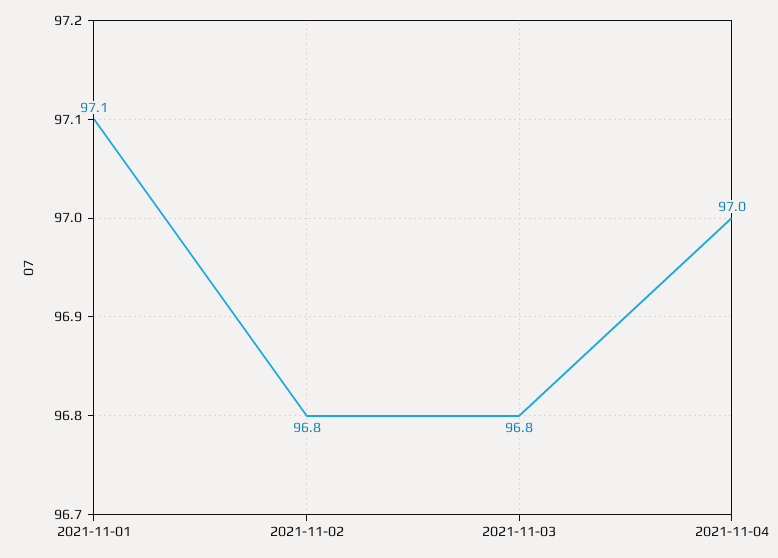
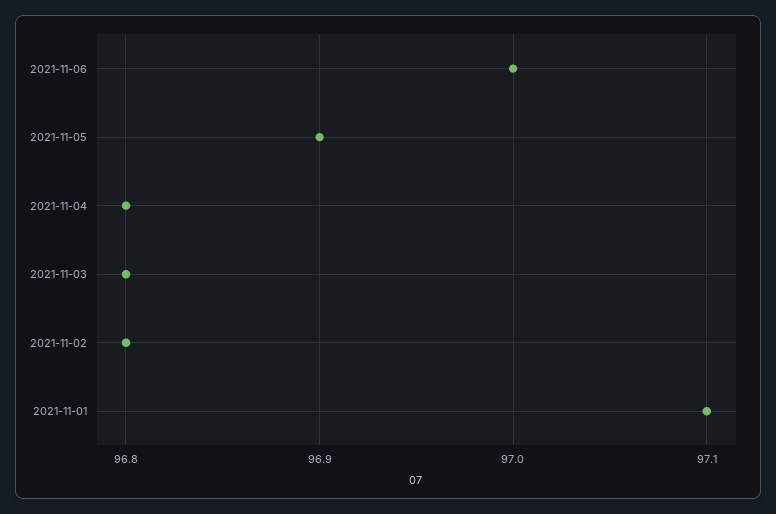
2021-11-04: 97 -> 96.8
2021-11-06: none -> 97
2021-11-05: none -> 96.9

